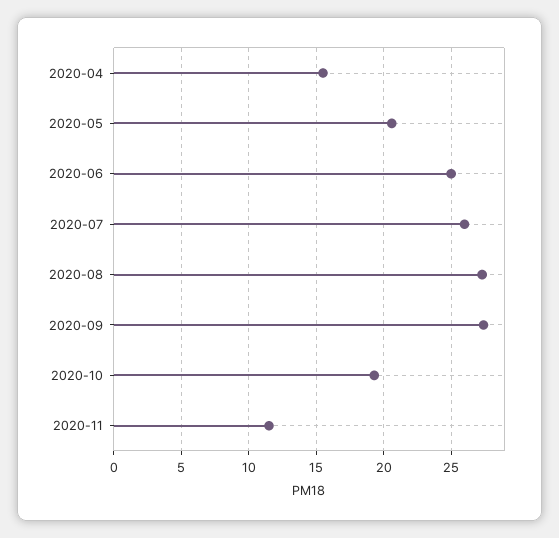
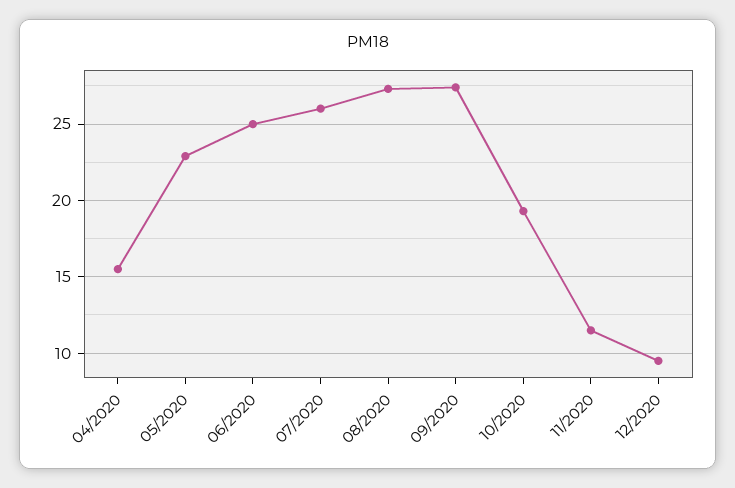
2020-05: 20.5 -> 23
12/2020: none -> 9.5

